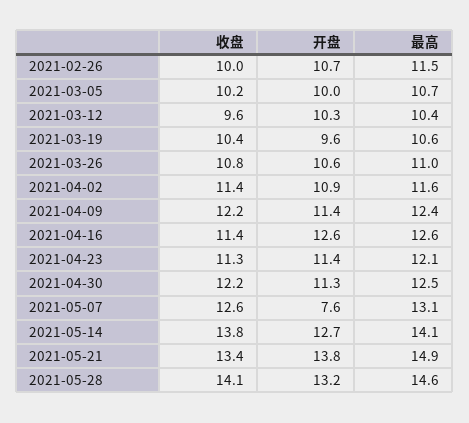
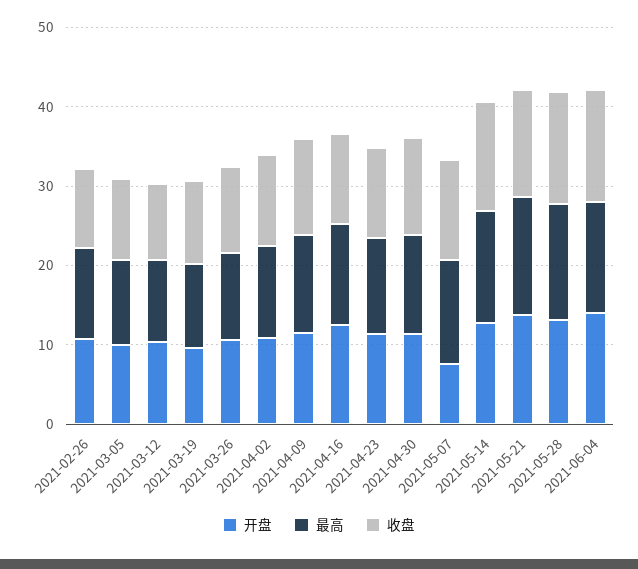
开盘, 2021-06-04: none -> 14
最高, 2021-06-04: none -> 14
收盘, 2021-06-04: none -> 14

